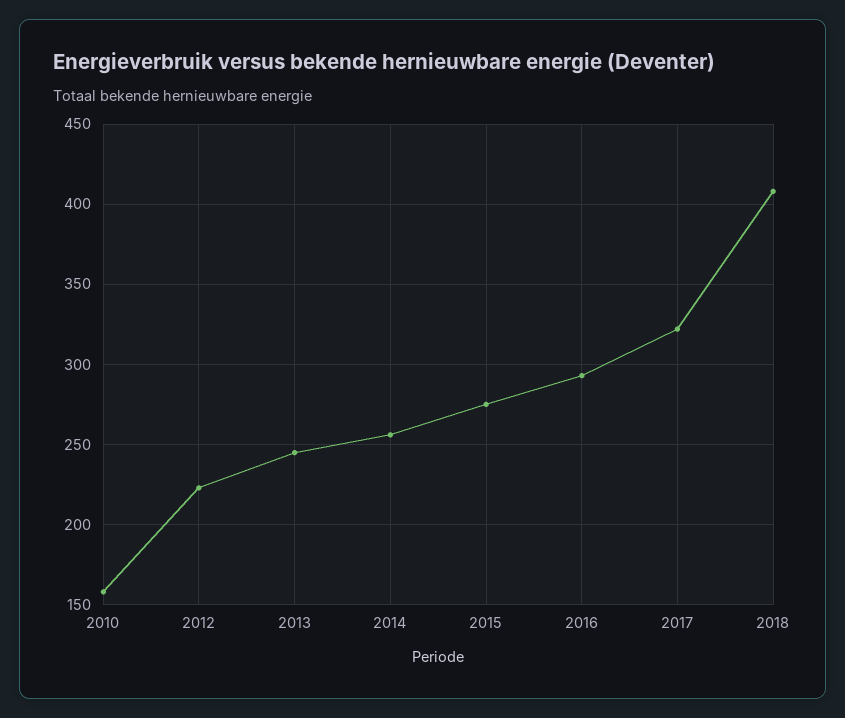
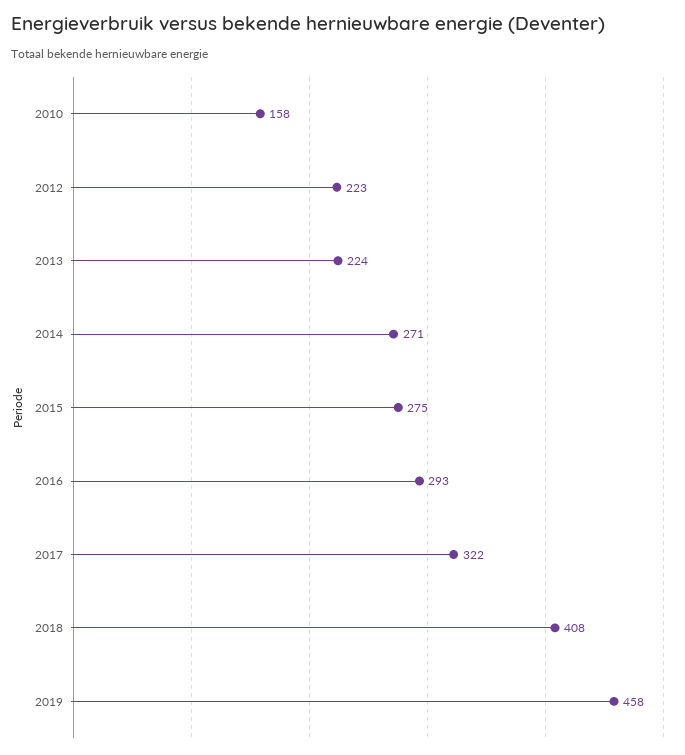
2013: 245 -> 224
2014: 255 -> 271
2019: none -> 458

